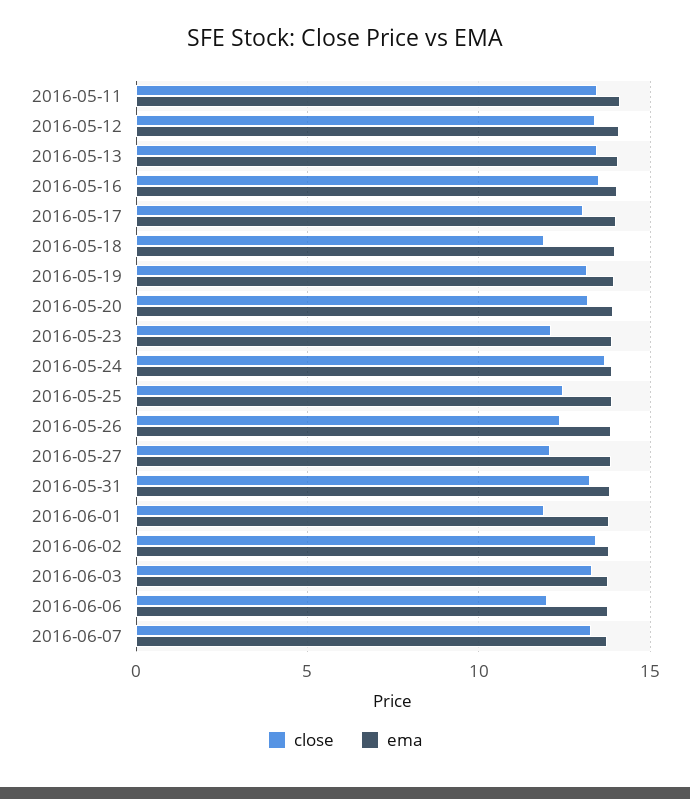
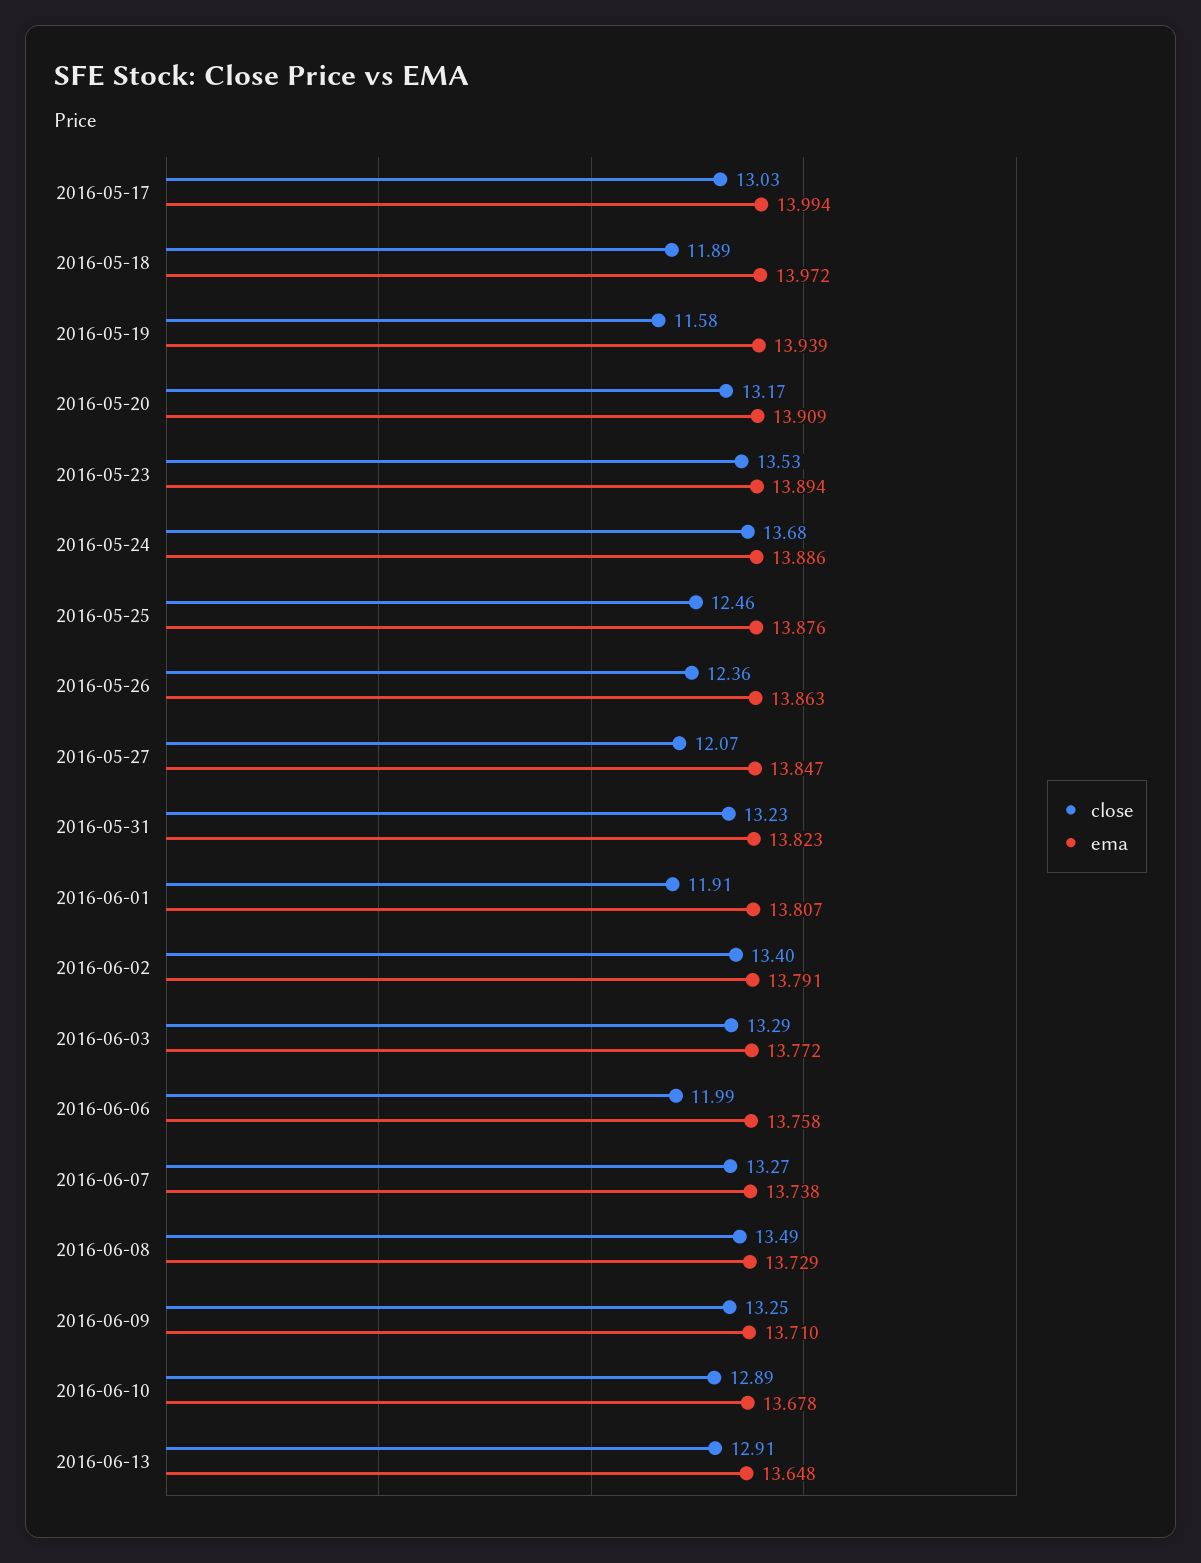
close, 2016-05-11: 13.5 -> none
ema, 2016-05-11: 14 -> none
close, 2016-05-12: 13.5 -> none
ema, 2016-05-12: 14 -> none
close, 2016-05-13: 13.5 -> none
ema, 2016-05-13: 14 -> none
close, 2016-05-16: 13.5 -> none
ema, 2016-05-16: 14 -> none
close, 2016-05-19: 13 -> 11.58
close, 2016-05-23: 12 -> 13.53
close, 2016-06-08: none -> 13.49
ema, 2016-06-08: none -> 13.729
close, 2016-06-09: none -> 13.25
ema, 2016-06-09: none -> 13.71
close, 2016-06-10: none -> 12.89
ema, 2016-06-10: none -> 13.678
close, 2016-06-13: none -> 12.91
ema, 2016-06-13: none -> 13.648

